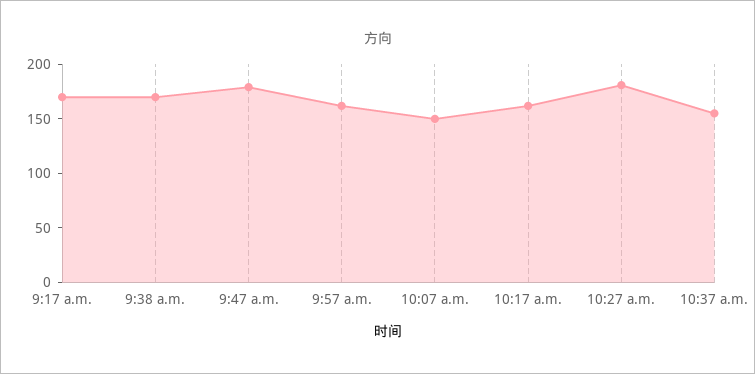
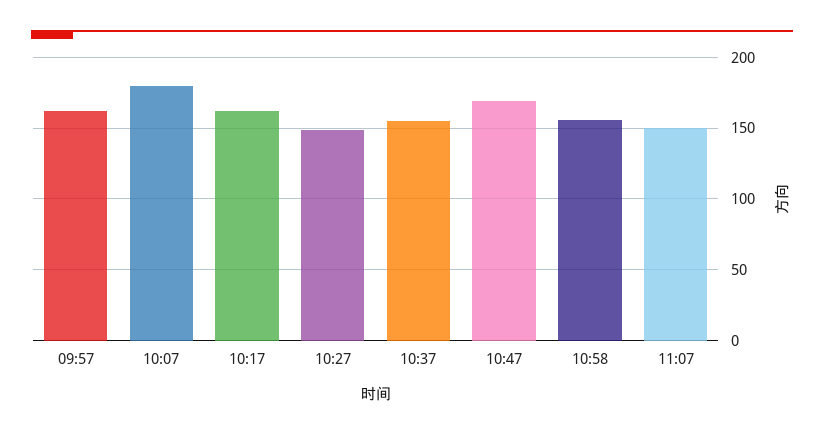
9:17 a.m.: 170 -> none
9:38 a.m.: 170 -> none
9:47 a.m.: 180 -> none
10:07 a.m.: 150 -> 180
10:27 a.m.: 180 -> 150
10:47: none -> 170
10:58: none -> 155
11:07: none -> 150

